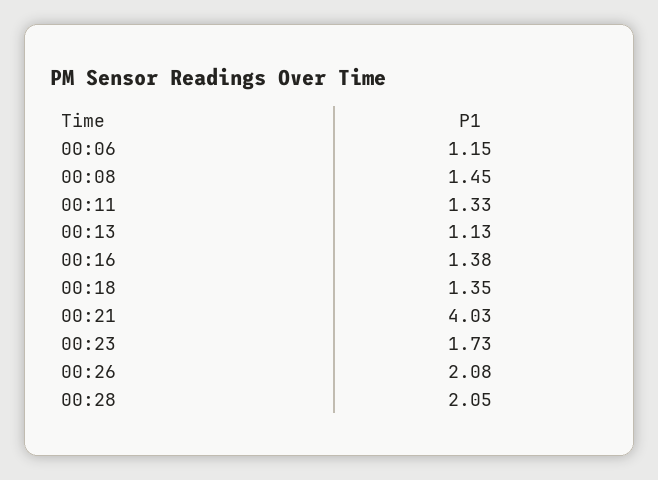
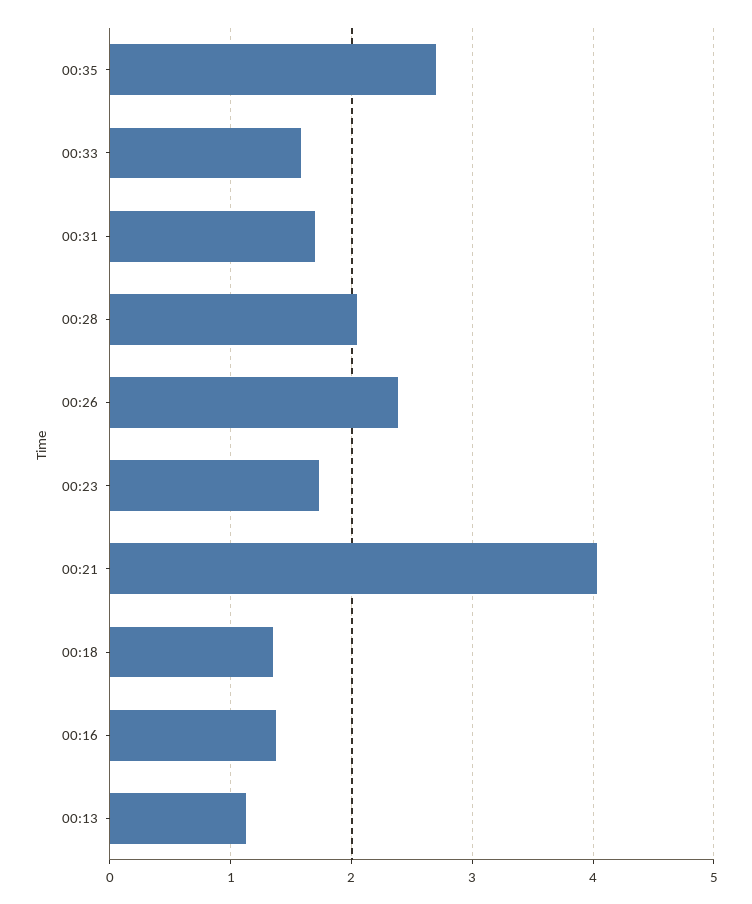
00:06: 1.15 -> none
00:08: 1.45 -> none
00:11: 1.33 -> none
00:26: 2.08 -> 2.4
00:35: none -> 2.7
00:33: none -> 1.6
00:31: none -> 1.7

